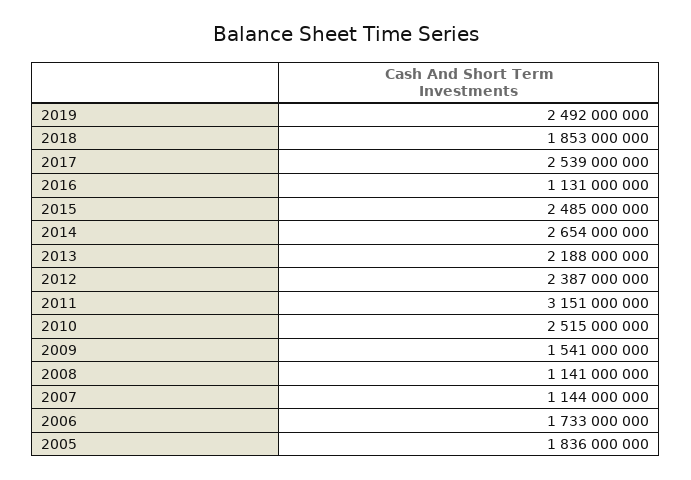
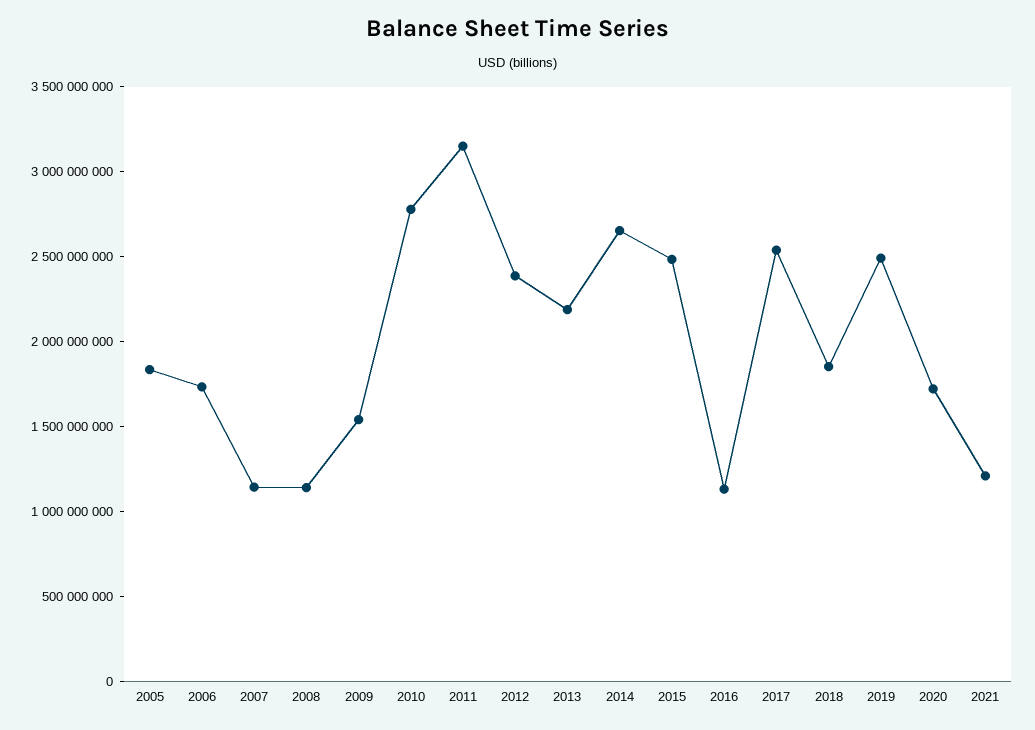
2010: 2515000000 -> 2800000000
2020: none -> 1700000000
2021: none -> 1200000000

